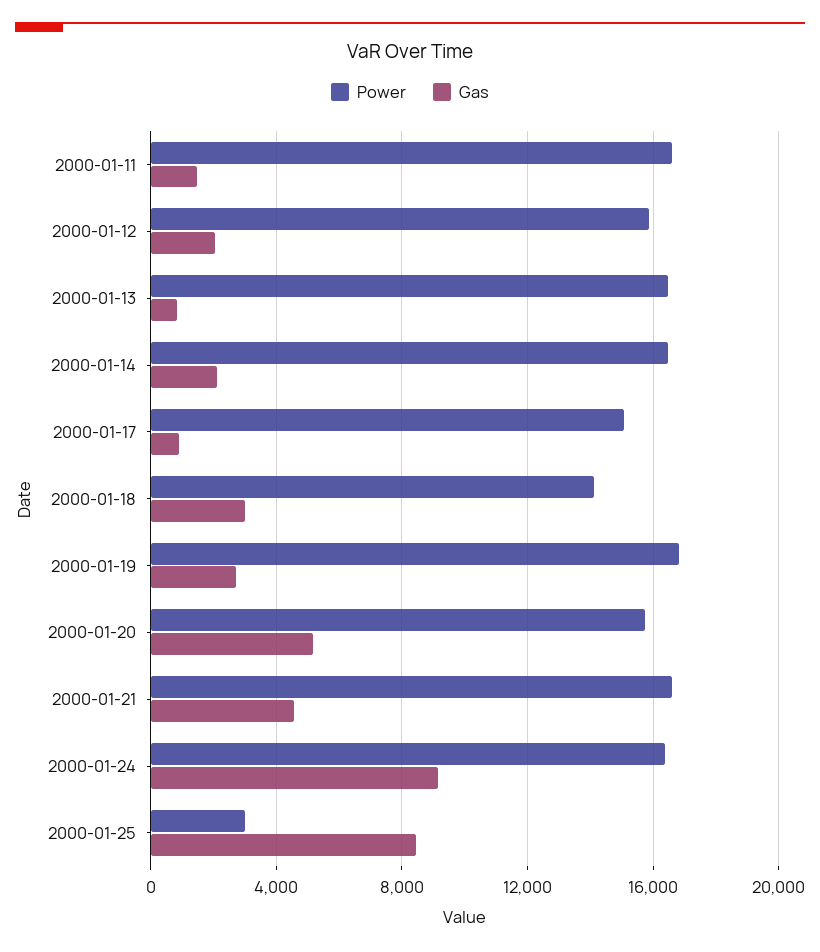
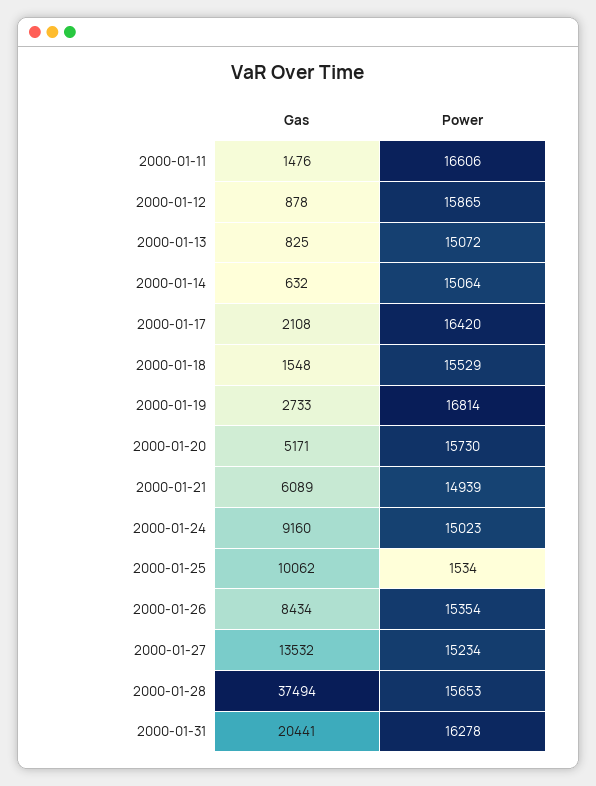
Gas, 2000-01-12: 2000 -> 878
Power, 2000-01-13: 16500 -> 15072
Power, 2000-01-14: 16500 -> 15064
Gas, 2000-01-14: 2000 -> 632
Power, 2000-01-17: 15000 -> 16420
Gas, 2000-01-17: 1000 -> 2108
Power, 2000-01-18: 14000 -> 15529
Gas, 2000-01-18: 3000 -> 1548
Power, 2000-01-21: 16500 -> 14939
Gas, 2000-01-21: 4500 -> 6089
Power, 2000-01-24: 16500 -> 15023
Power, 2000-01-25: 3000 -> 1534
Gas, 2000-01-25: 8500 -> 10062
Gas, 2000-01-26: none -> 8434
Power, 2000-01-26: none -> 15354
Gas, 2000-01-27: none -> 13532
Power, 2000-01-27: none -> 15234
Gas, 2000-01-28: none -> 37494
Power, 2000-01-28: none -> 15653
Gas, 2000-01-31: none -> 20441
Power, 2000-01-31: none -> 16278

